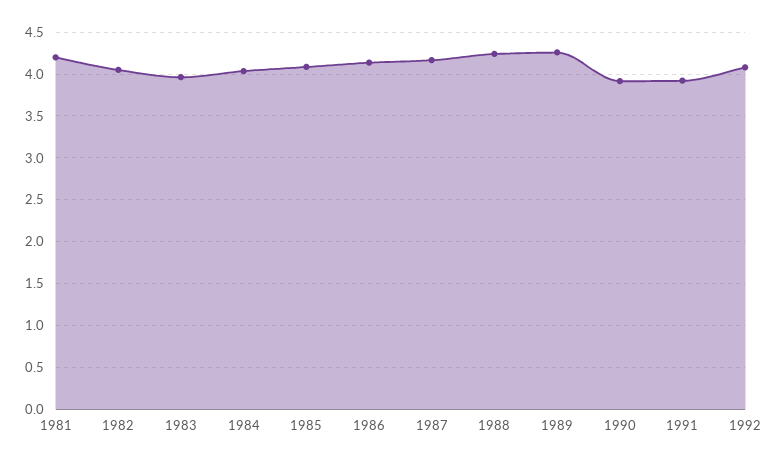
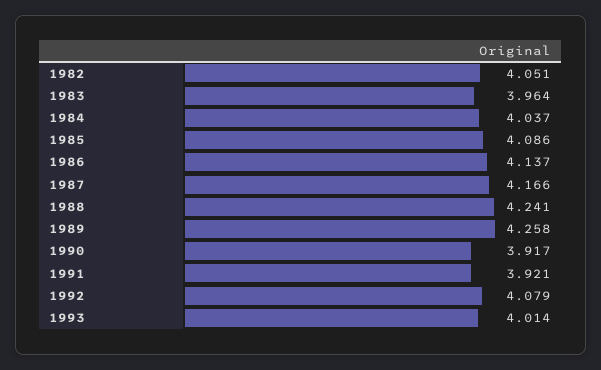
1981: 4.2 -> none
1993: none -> 4.014

